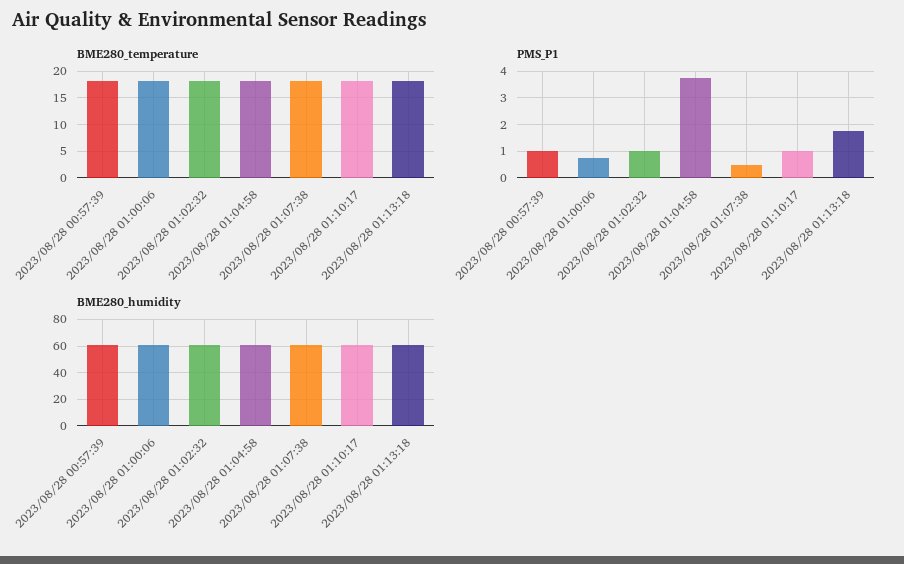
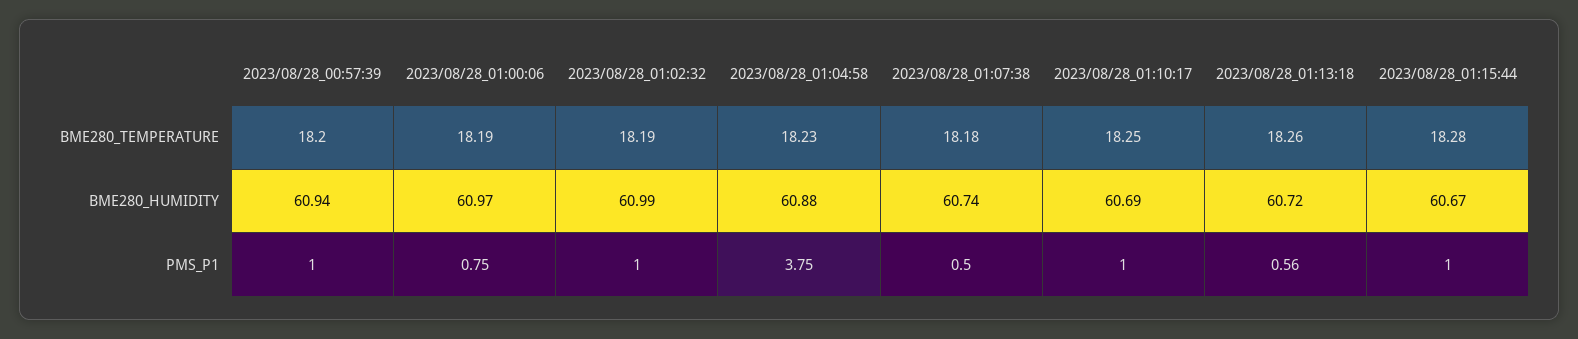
PMS_P1, 2023/08/28 01:13:18: 1.75 -> 0.56
BME280_temperature, 2023/08/28_01:15:44: none -> 18.28
BME280_humidity, 2023/08/28_01:15:44: none -> 60.67
PMS_P1, 2023/08/28_01:15:44: none -> 1

